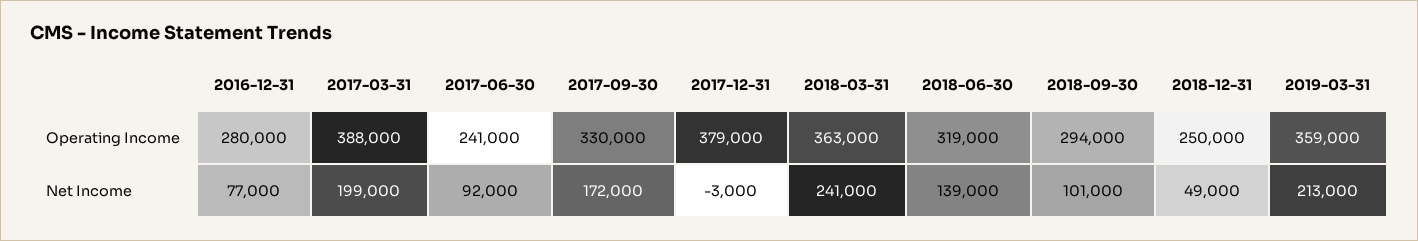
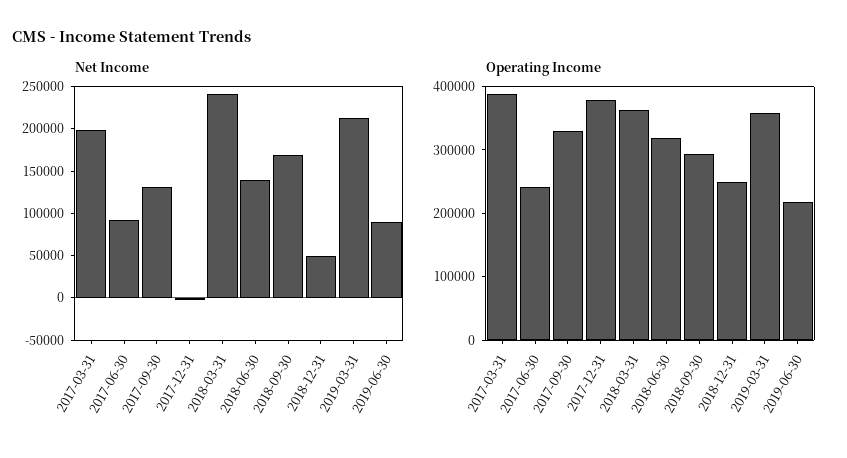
Operating Income, 2016-12-31: 280000 -> none
Net Income, 2016-12-31: 77000 -> none
Net Income, 2017-09-30: 172000 -> 130000
Net Income, 2018-09-30: 101000 -> 170000
Net Income, 2019-06-30: none -> 90000
Operating Income, 2019-06-30: none -> 220000

